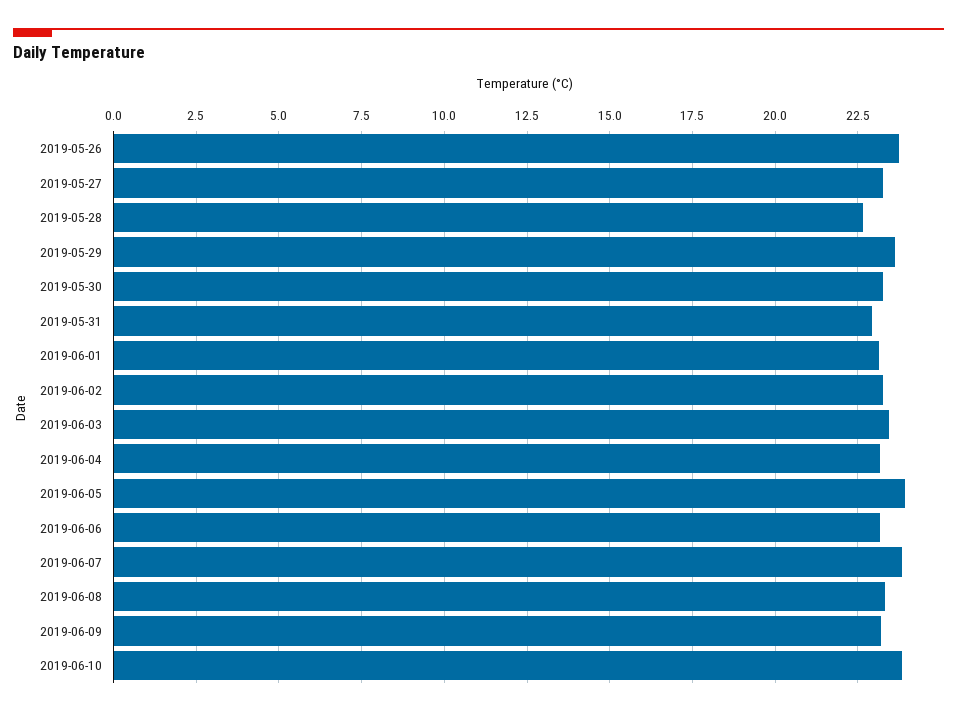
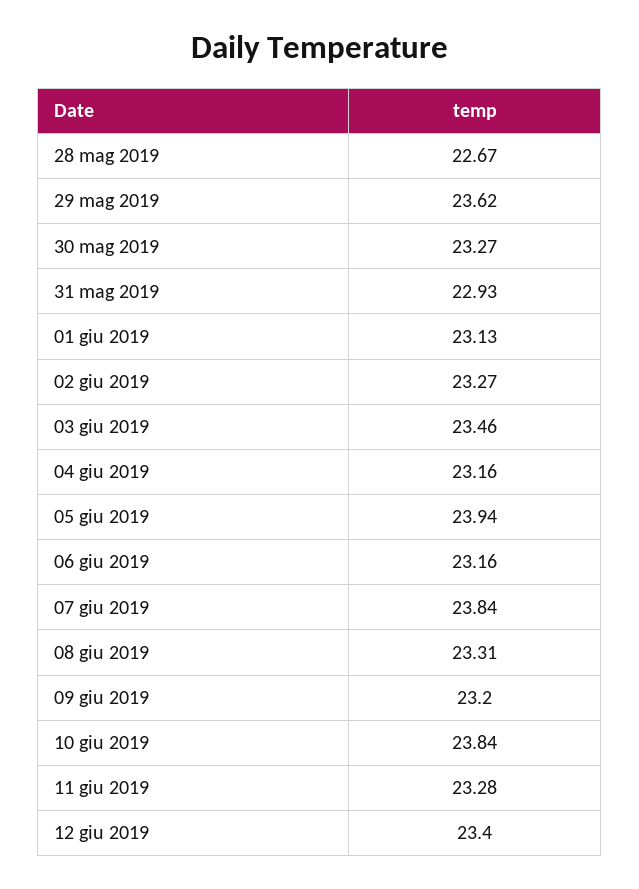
2019-05-26: 23.75 -> none
2019-05-27: 23.25 -> none
11 giu 2019: none -> 23.28
12 giu 2019: none -> 23.4

